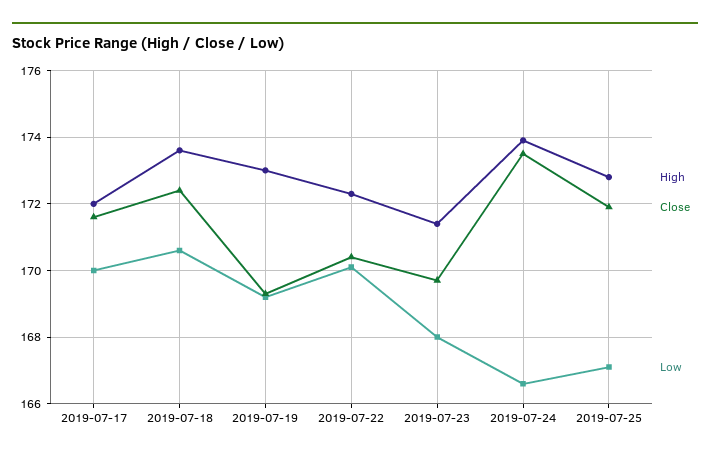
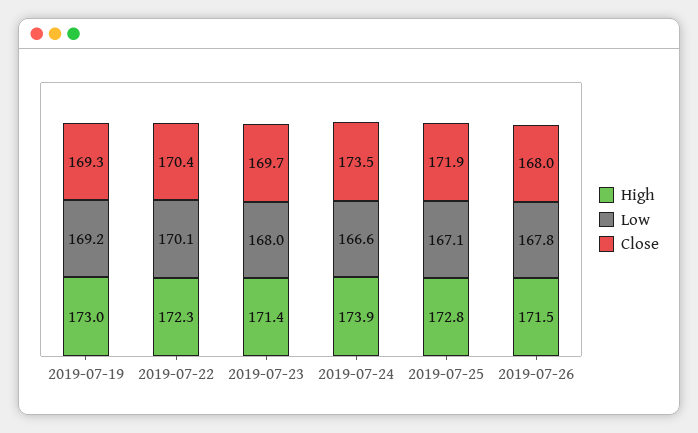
High, 2019-07-17: 172 -> none
Close, 2019-07-17: 171.5 -> none
Low, 2019-07-17: 170 -> none
High, 2019-07-18: 173.5 -> none
Close, 2019-07-18: 172.5 -> none
Low, 2019-07-18: 170.5 -> none
High, 2019-07-26: none -> 171.5
Low, 2019-07-26: none -> 167.8
Close, 2019-07-26: none -> 168

